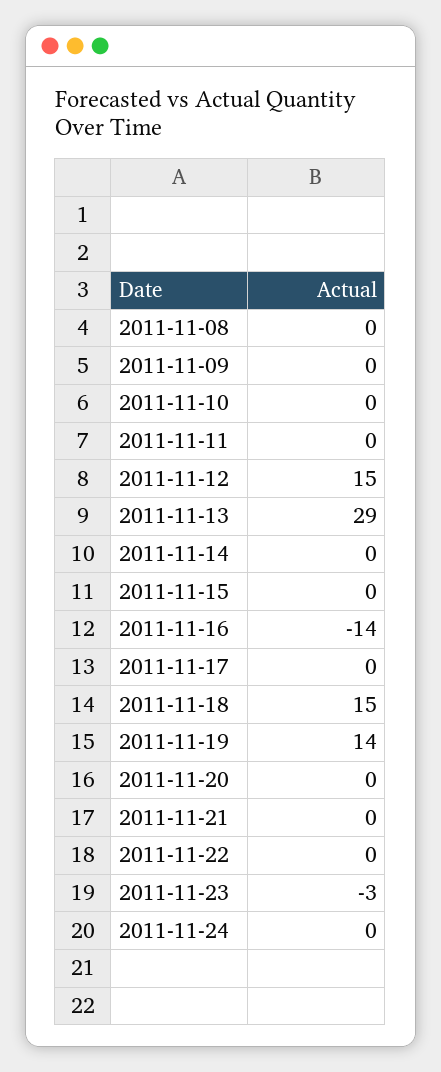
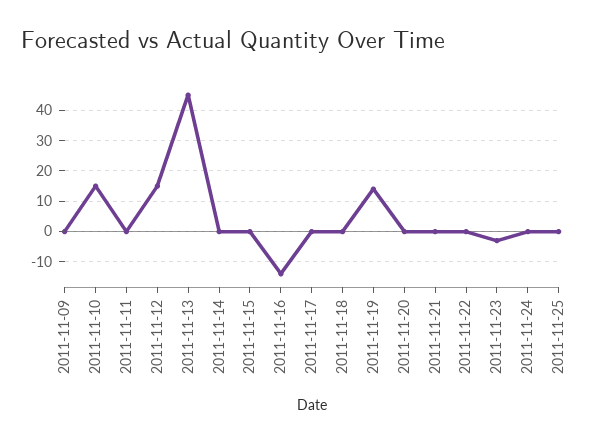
2011-11-08: 0 -> none
2011-11-10: 0 -> 15
2011-11-13: 29 -> 45
2011-11-18: 15 -> 0
2011-11-25: none -> 0

